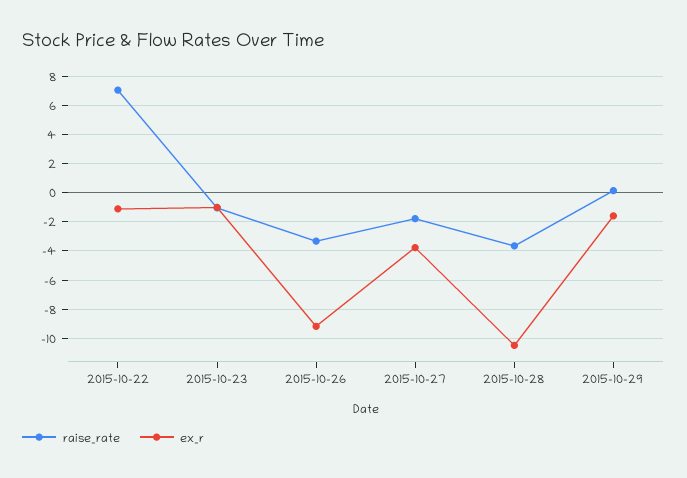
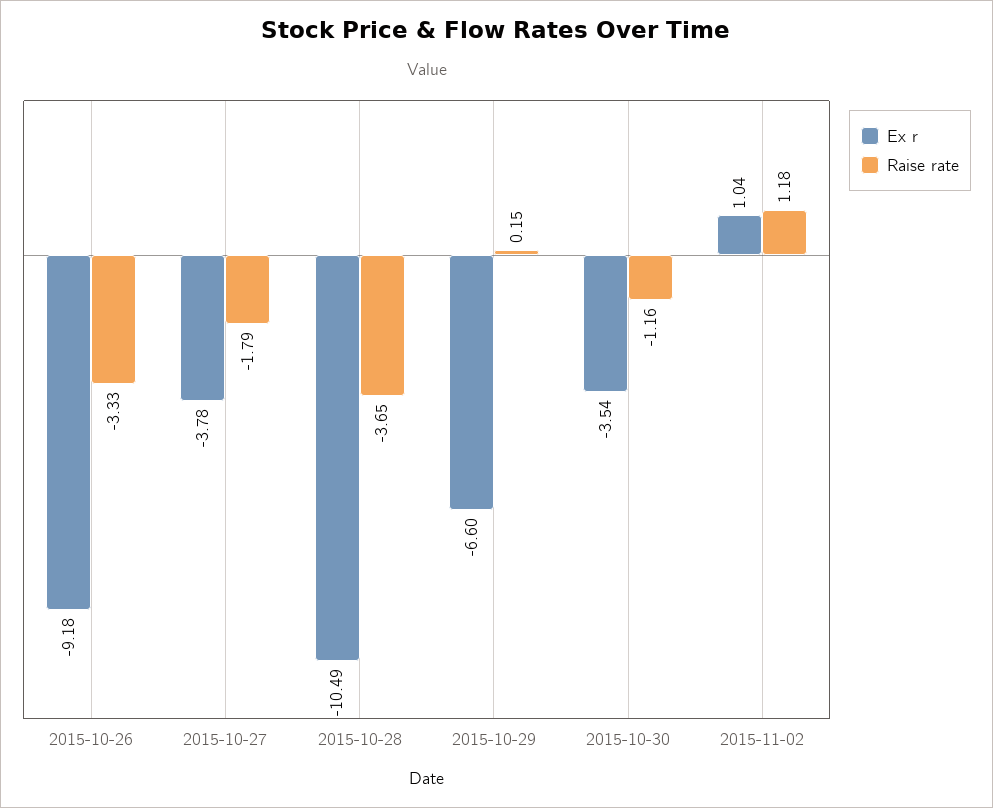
raise_rate, 2015-10-22: 7 -> none
ex_r, 2015-10-22: -1 -> none
raise_rate, 2015-10-23: -1 -> none
ex_r, 2015-10-23: -1 -> none
ex_r, 2015-10-29: -1.5 -> -6.6
ex_r, 2015-10-30: none -> -3.54
raise_rate, 2015-10-30: none -> -1.16
ex_r, 2015-11-02: none -> 1.04
raise_rate, 2015-11-02: none -> 1.18

